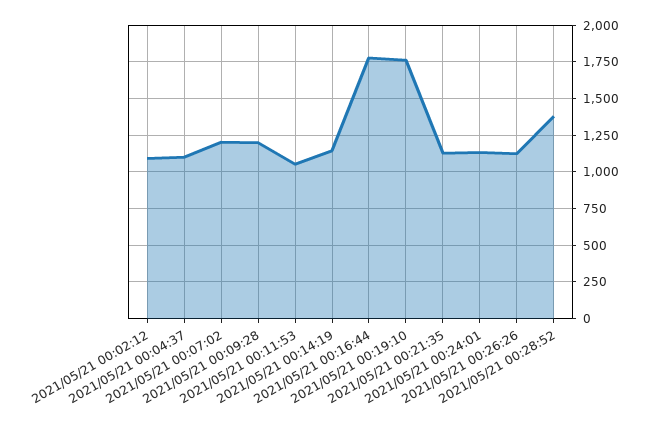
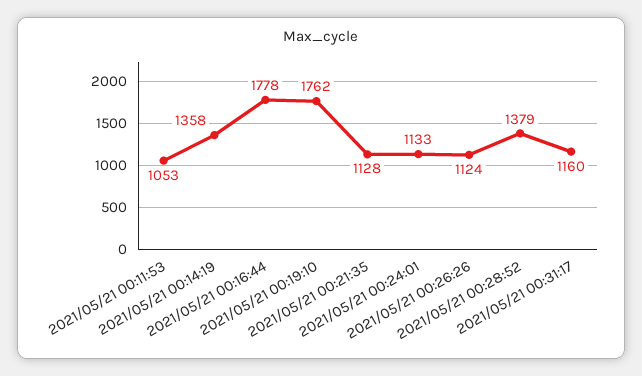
2021/05/21 00:02:12: 1100 -> none
2021/05/21 00:04:37: 1100 -> none
2021/05/21 00:07:02: 1200 -> none
2021/05/21 00:09:28: 1200 -> none
2021/05/21 00:14:19: 1150 -> 1358
2021/05/21 00:31:17: none -> 1160

